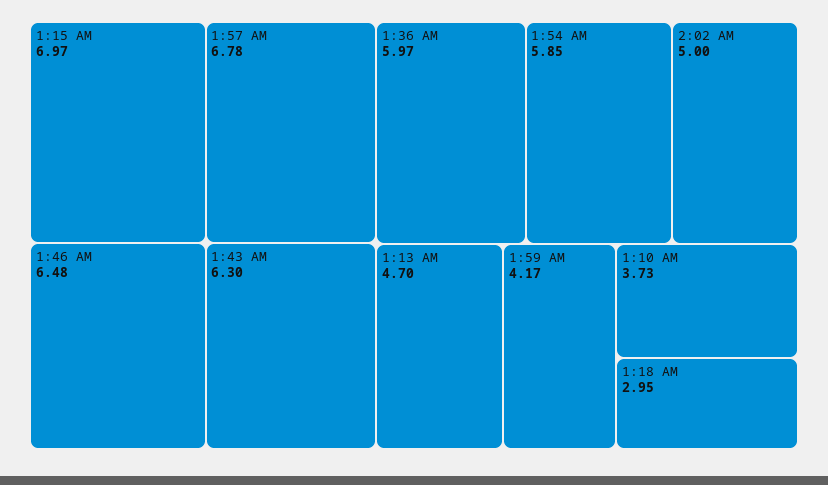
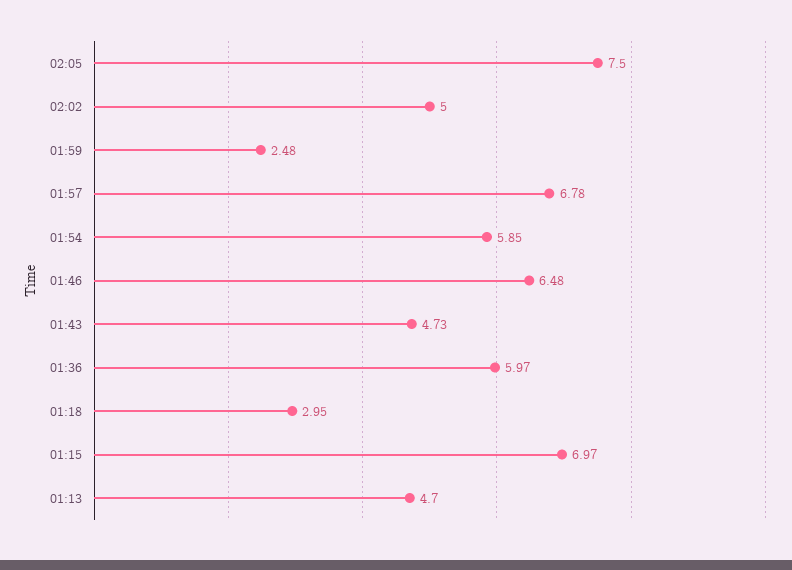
1:43 AM: 6.3 -> 4.73
1:59 AM: 4.17 -> 2.48
1:10 AM: 3.73 -> none
02:05: none -> 7.5

